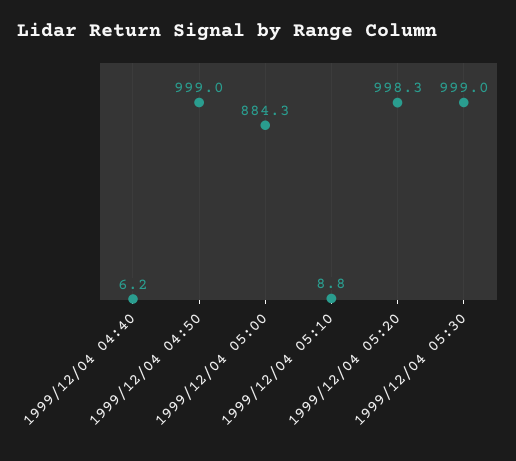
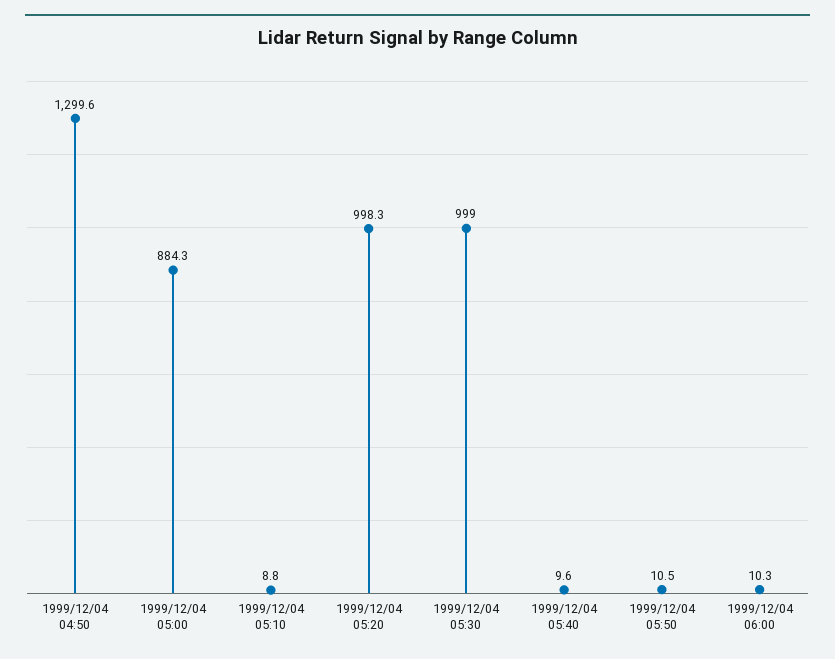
1999/12/04 04:40: 6.2 -> none
1999/12/04 04:50: 999 -> 1299.6
1999/12/04 05:40: none -> 9.6
1999/12/04 05:50: none -> 10.5
1999/12/04 06:00: none -> 10.3

